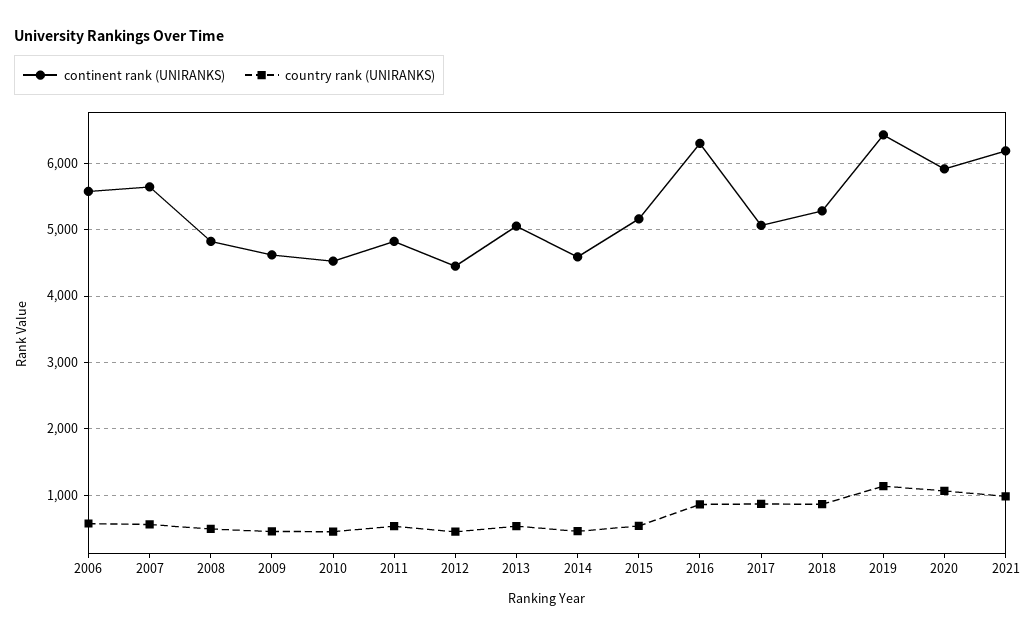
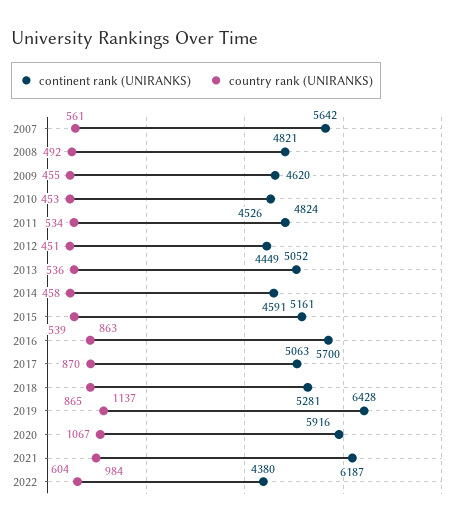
continent rank (UNIRANKS), 2006: 5600 -> none
country rank (UNIRANKS), 2006: 600 -> none
continent rank (UNIRANKS), 2016: 6300 -> 5700
continent rank (UNIRANKS), 2022: none -> 4380
country rank (UNIRANKS), 2022: none -> 604

